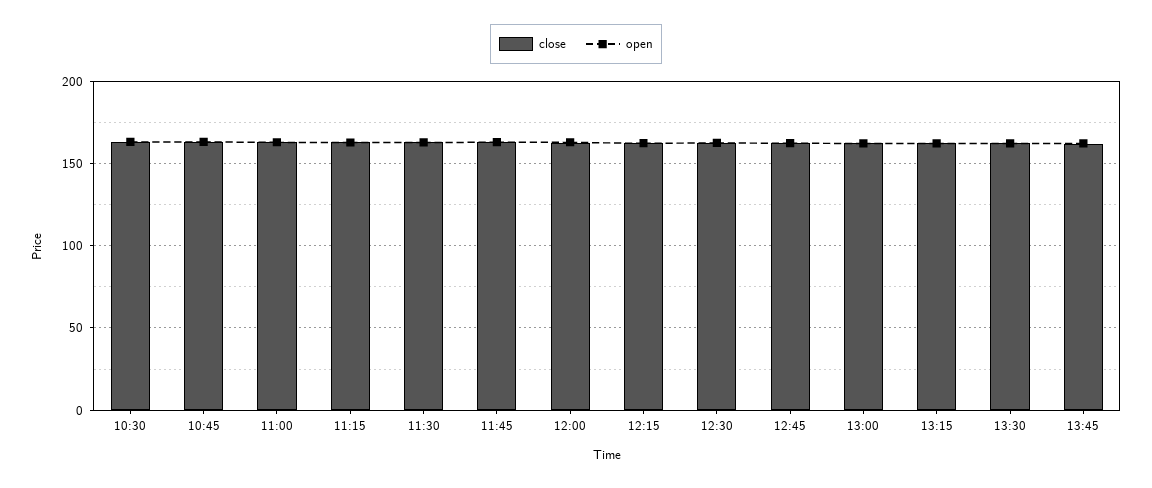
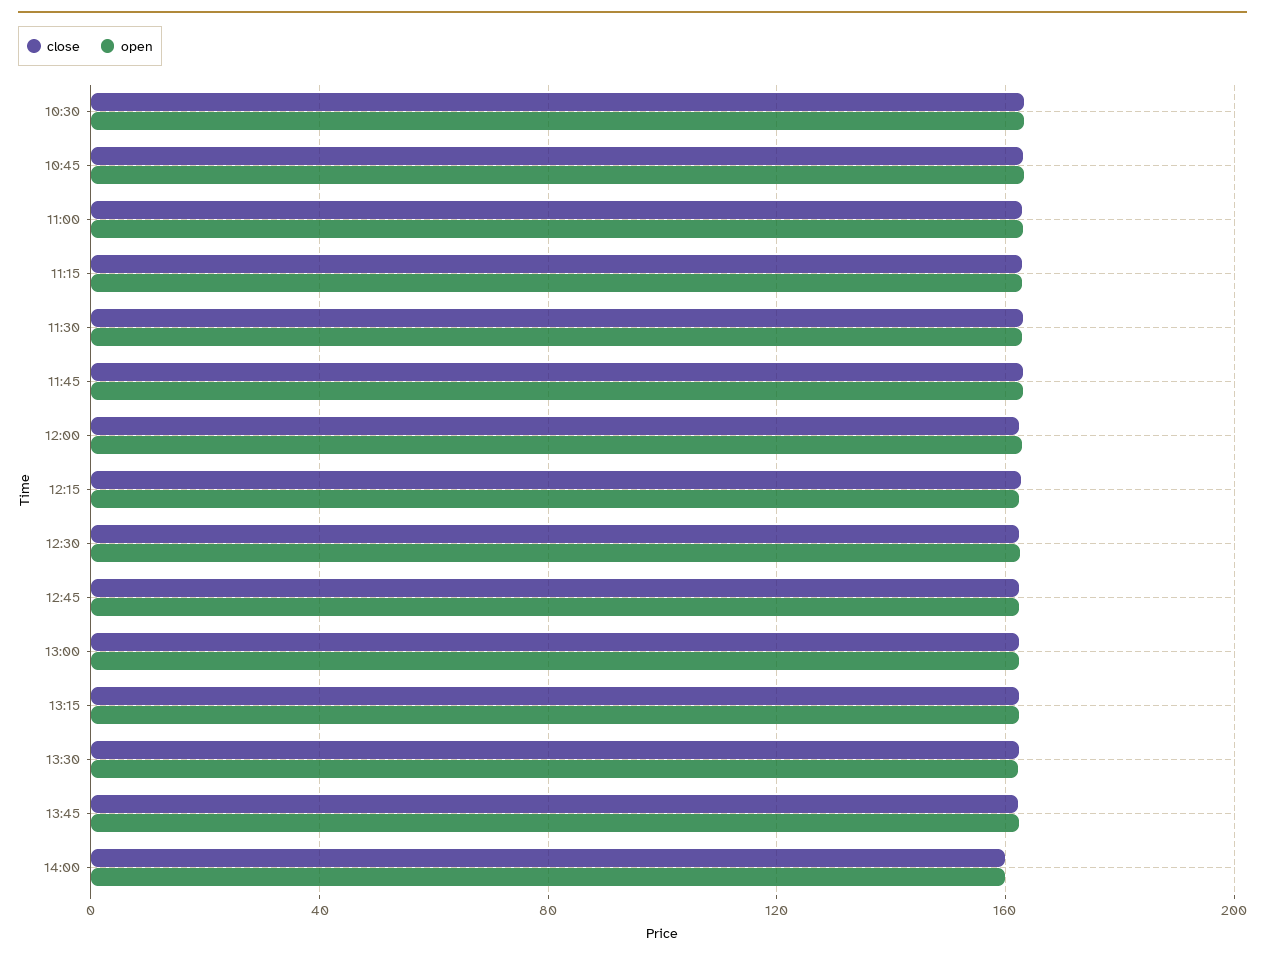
close, 14:00: none -> 160
open, 14:00: none -> 160

